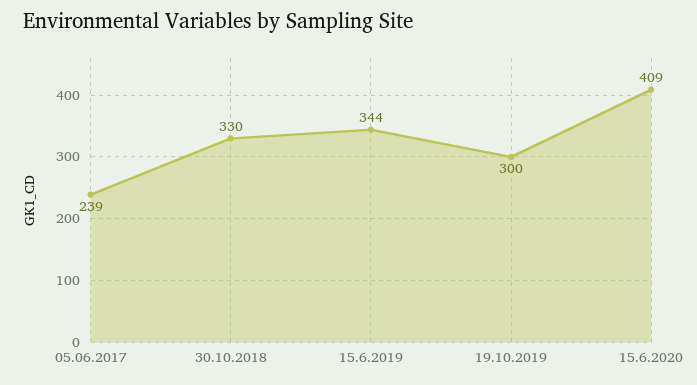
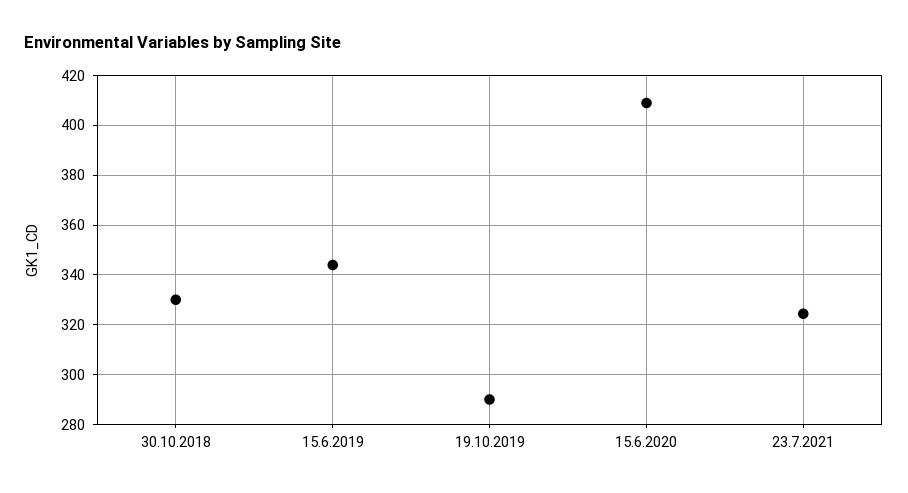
05.06.2017: 239 -> none
19.10.2019: 300 -> 290
23.7.2021: none -> 325

